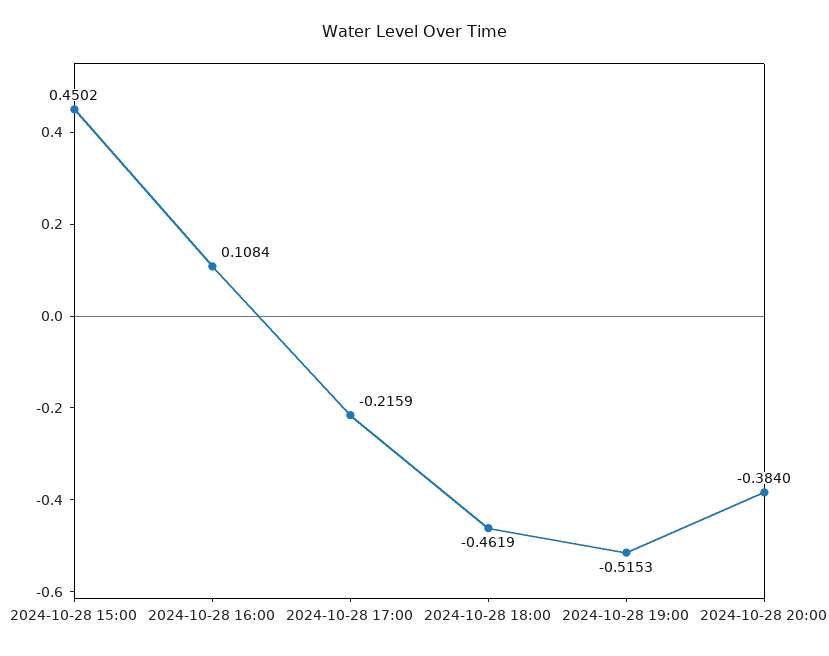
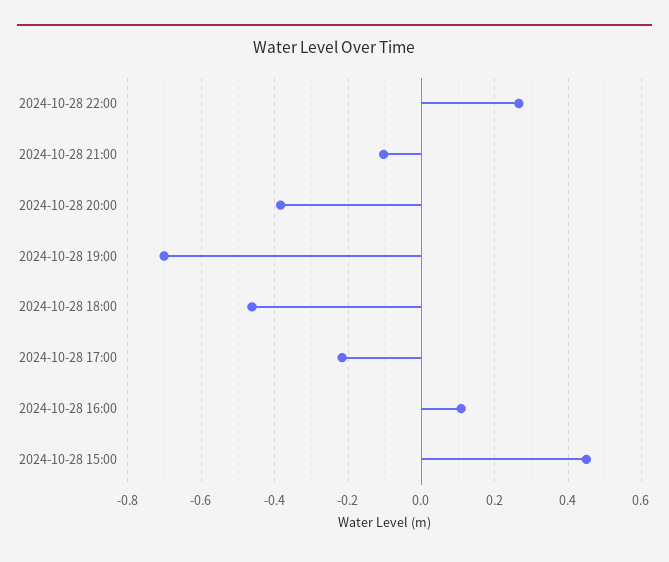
2024-10-28 19:00: -0.5153 -> -0.7
2024-10-28 22:00: none -> 0.26
2024-10-28 21:00: none -> -0.1

